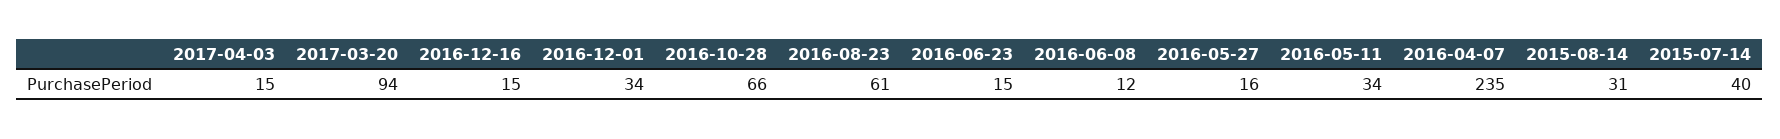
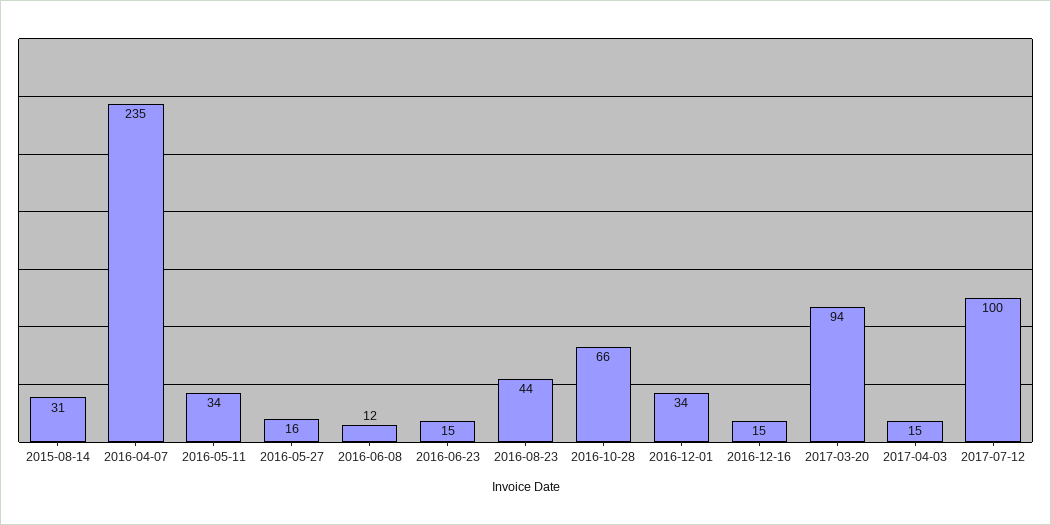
2016-08-23: 61 -> 44
2015-07-14: 40 -> none
2017-07-12: none -> 100

